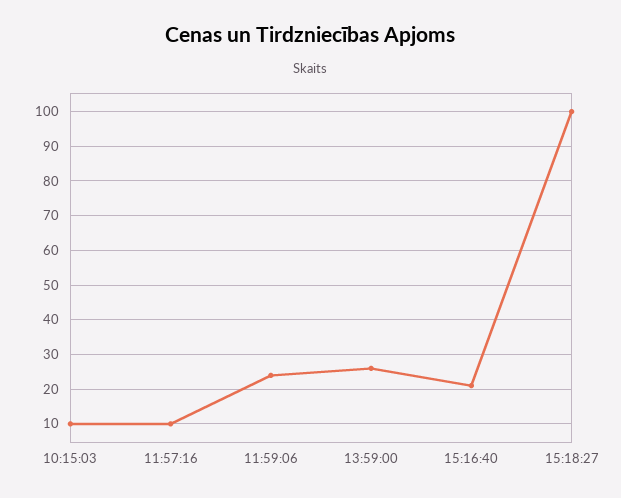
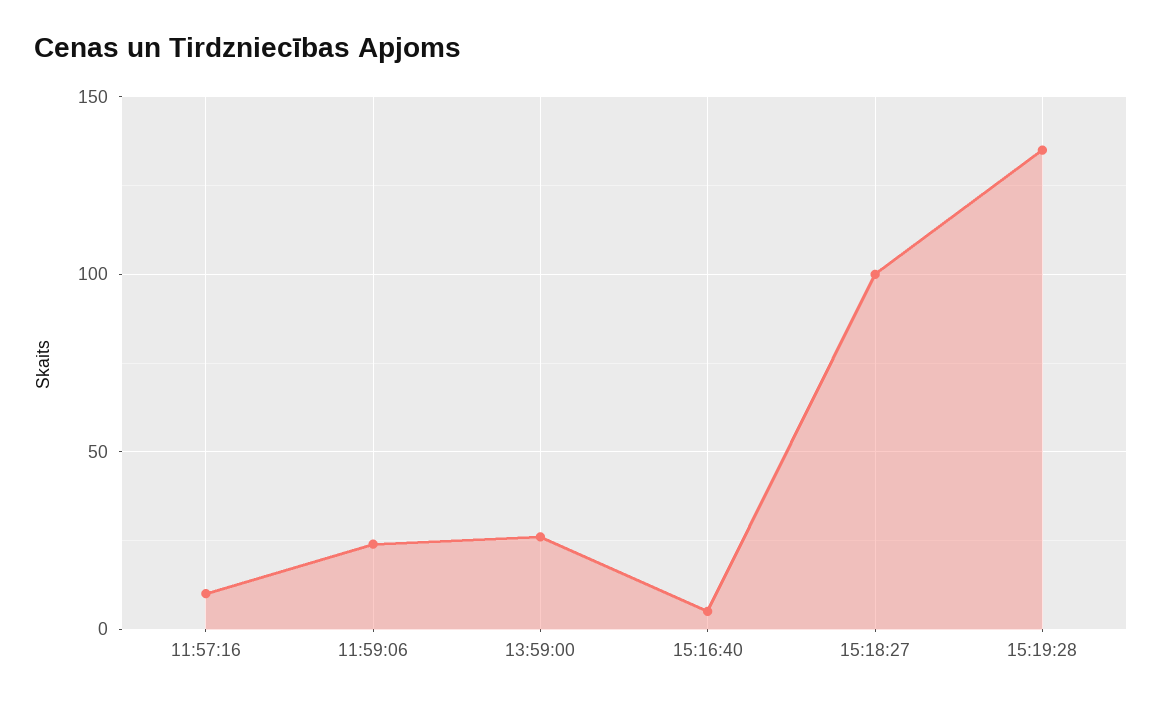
10:15:03: 10 -> none
15:16:40: 20 -> 5
15:19:28: none -> 135

